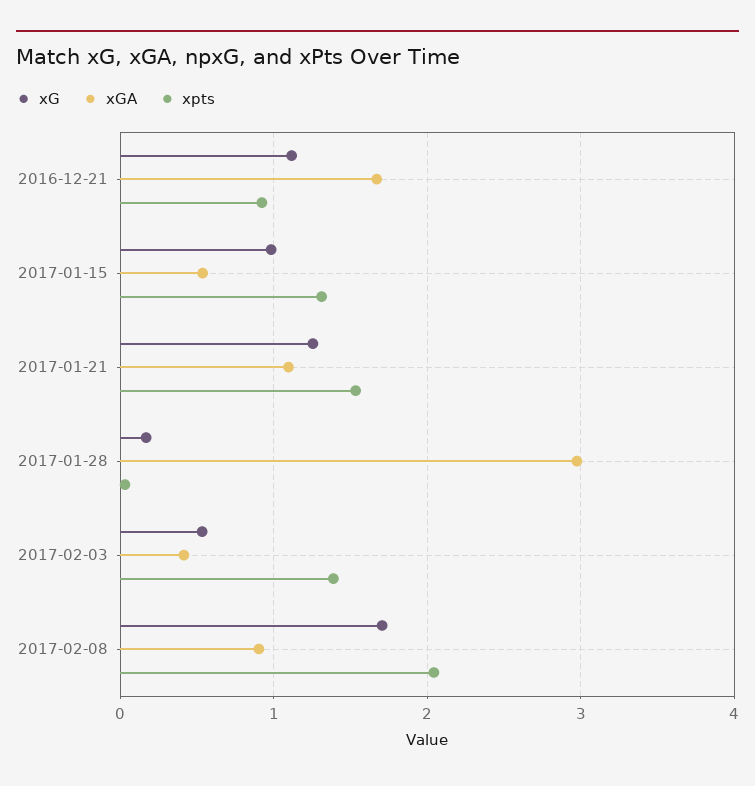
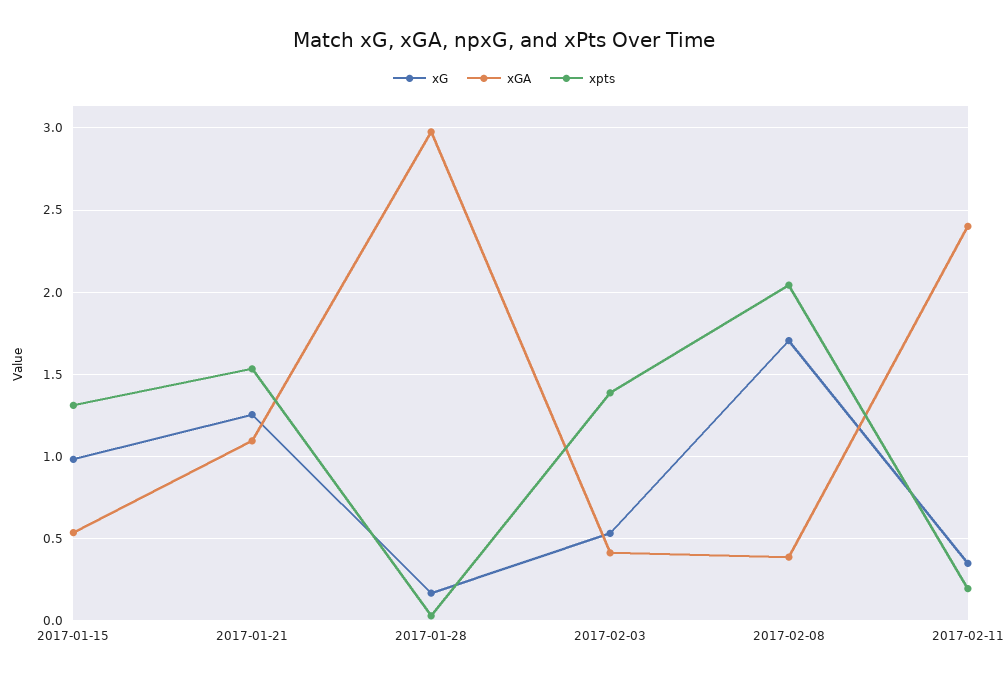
xG, 2016-12-21: 1.1 -> none
xGA, 2016-12-21: 1.7 -> none
xpts, 2016-12-21: 0.9 -> none
xGA, 2017-02-08: 0.9 -> 0.4
xG, 2017-02-11: none -> 0.35
xGA, 2017-02-11: none -> 2.4
xpts, 2017-02-11: none -> 0.2

